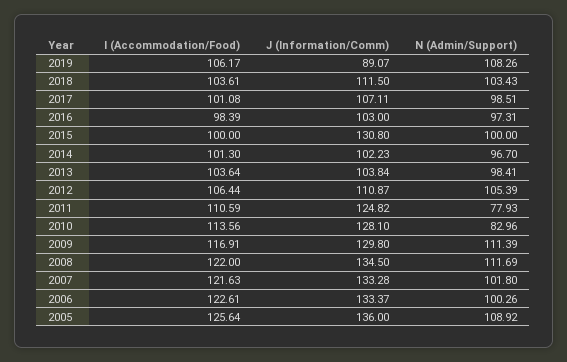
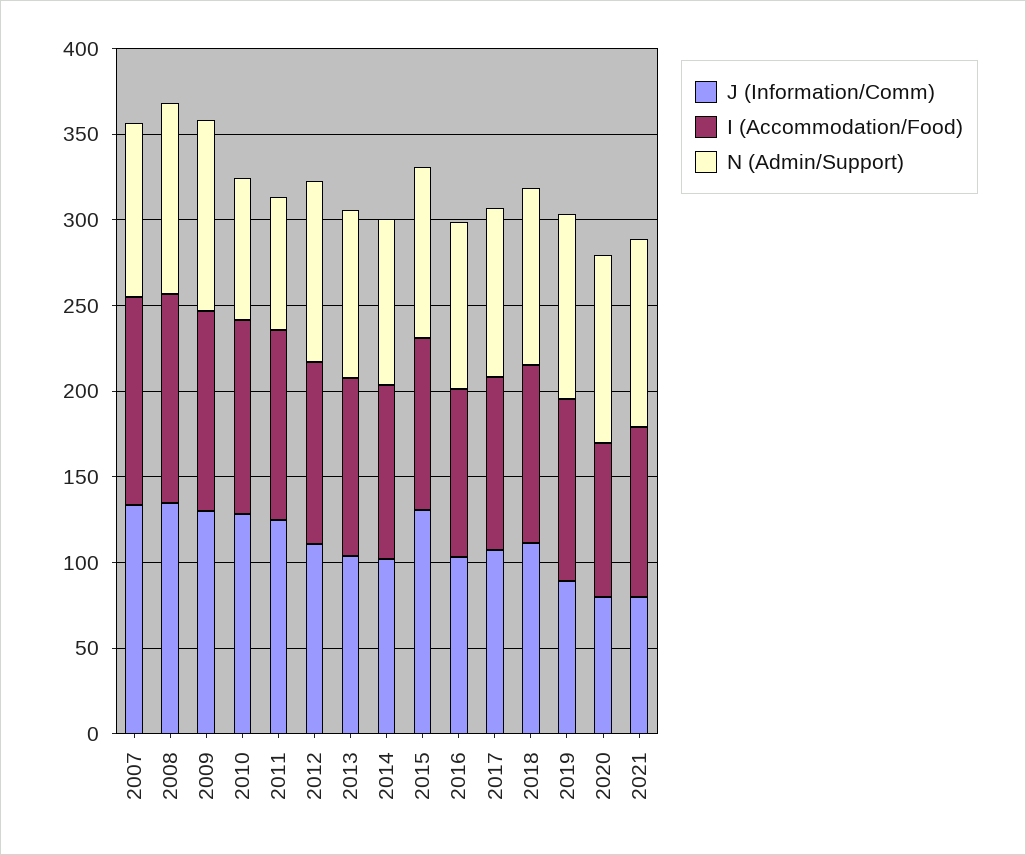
I (Accommodation/Food), 2006: 122.61 -> none
J (Information/Comm), 2006: 133.37 -> none
N (Admin/Support), 2006: 100.26 -> none
I (Accommodation/Food), 2005: 125.64 -> none
J (Information/Comm), 2005: 136 -> none
N (Admin/Support), 2005: 108.92 -> none
J (Information/Comm), 2020: none -> 80
I (Accommodation/Food), 2020: none -> 90
N (Admin/Support), 2020: none -> 110
J (Information/Comm), 2021: none -> 80
I (Accommodation/Food), 2021: none -> 100
N (Admin/Support), 2021: none -> 110

